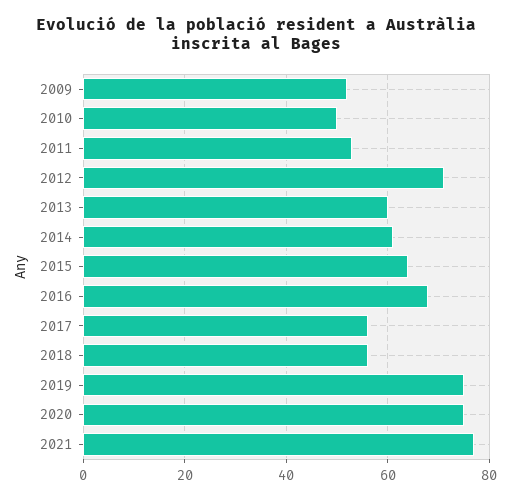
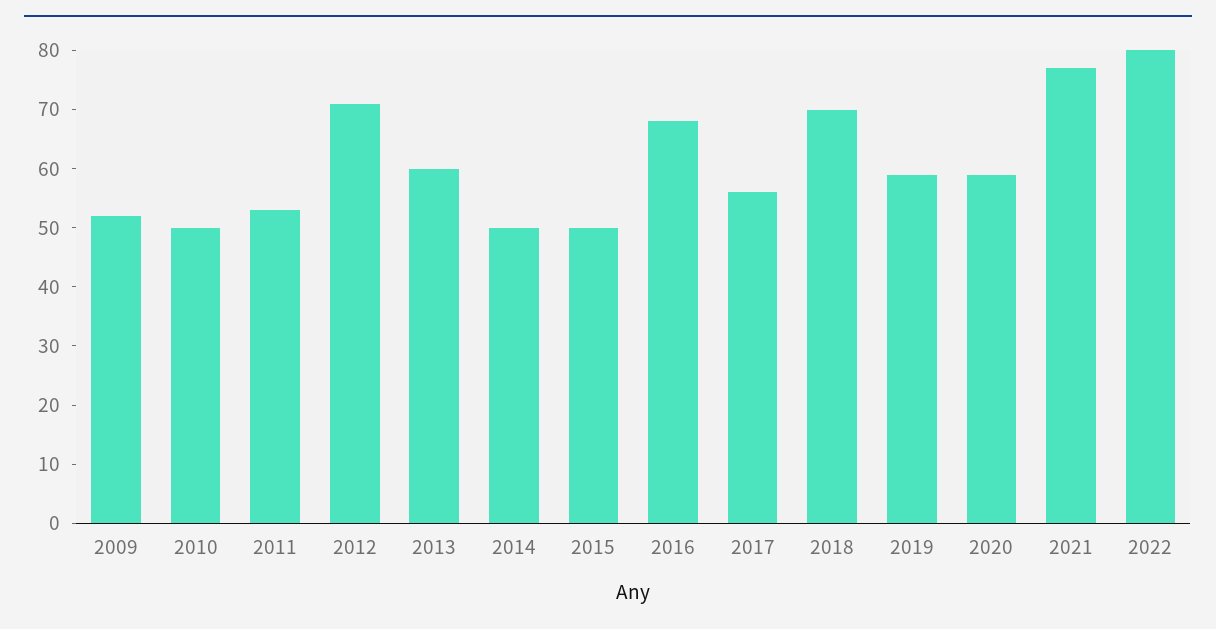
2014: 60 -> 50
2015: 65 -> 50
2018: 55 -> 70
2019: 75 -> 60
2020: 75 -> 60
2022: none -> 80

